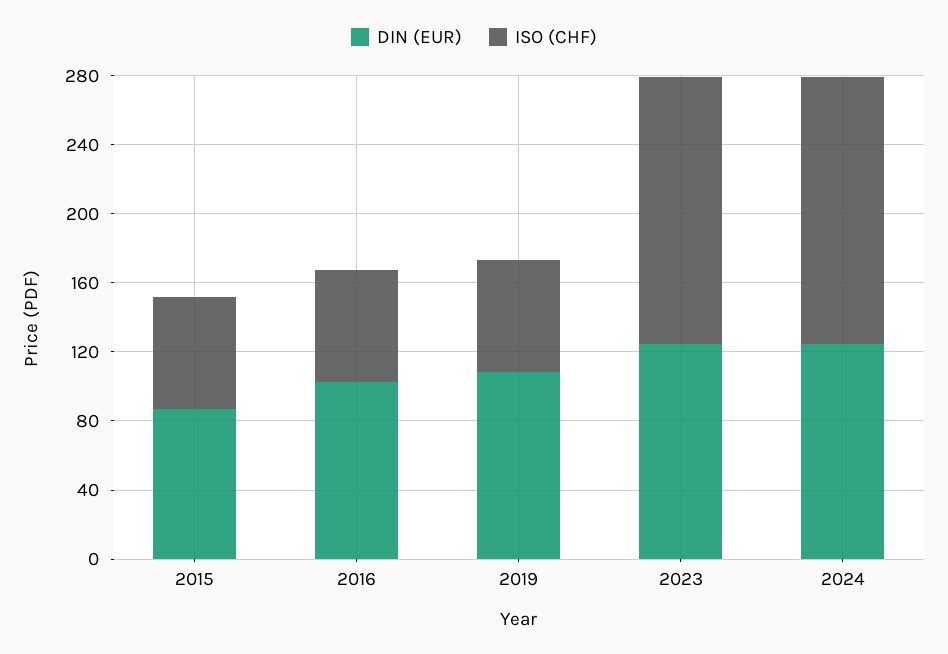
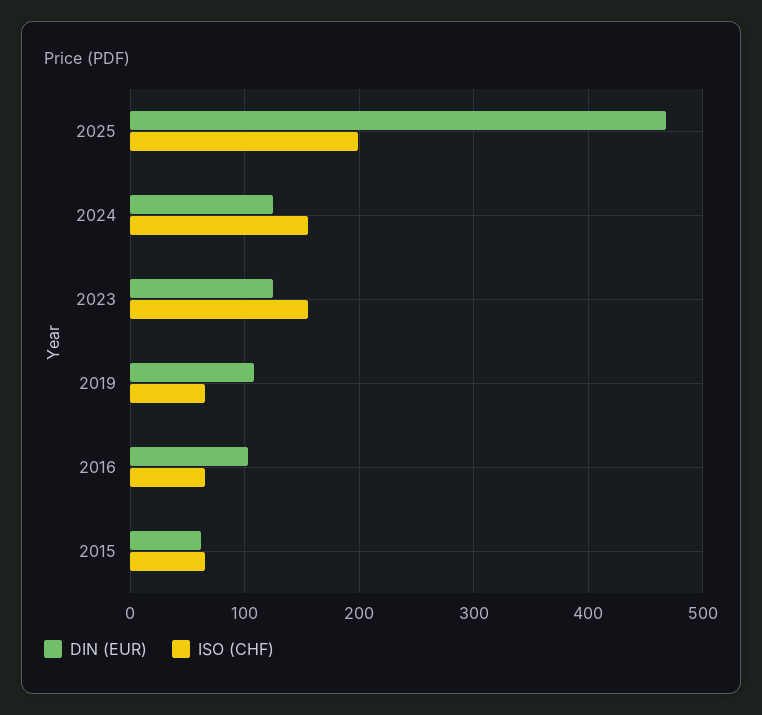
DIN (EUR), 2015: 90 -> 60
DIN (EUR), 2025: none -> 470
ISO (CHF), 2025: none -> 200

